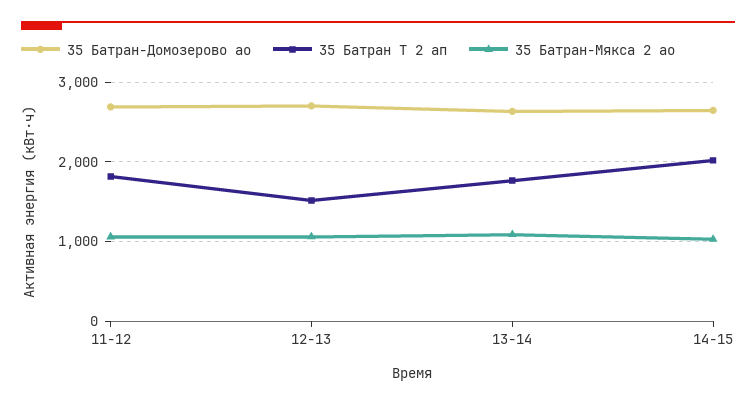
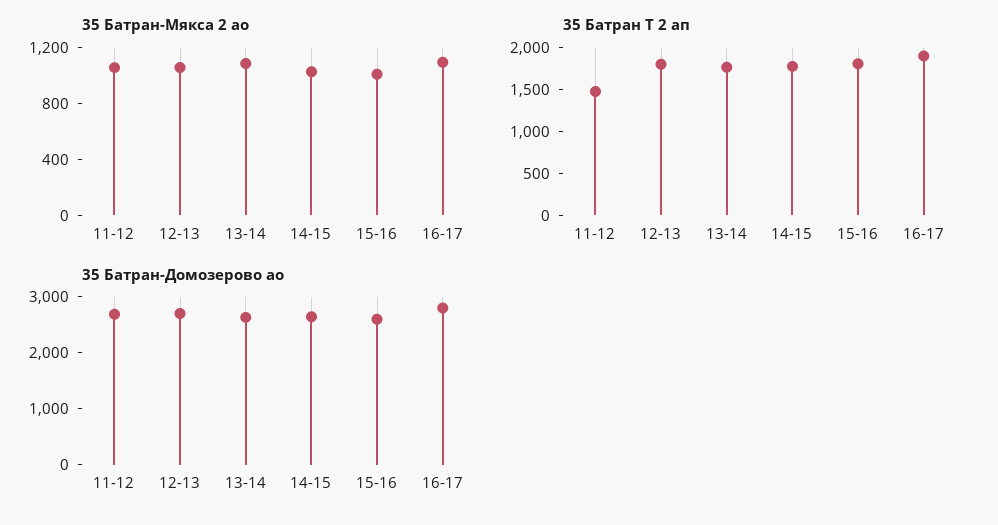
35 Батран Т 2 ап, 11-12: 1800 -> 1500
35 Батран Т 2 ап, 12-13: 1500 -> 1800
35 Батран Т 2 ап, 14-15: 2000 -> 1800
35 Батран-Мякса 2 ао, 15-16: none -> 1000
35 Батран-Мякса 2 ао, 16-17: none -> 1100
35 Батран Т 2 ап, 15-16: none -> 1800
35 Батран Т 2 ап, 16-17: none -> 1900
35 Батран-Домозерово ао, 15-16: none -> 2600
35 Батран-Домозерово ао, 16-17: none -> 2800

